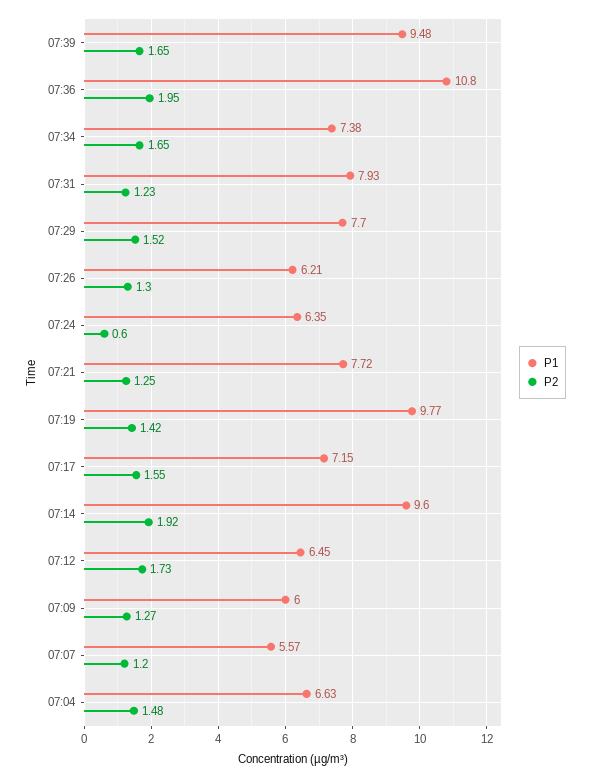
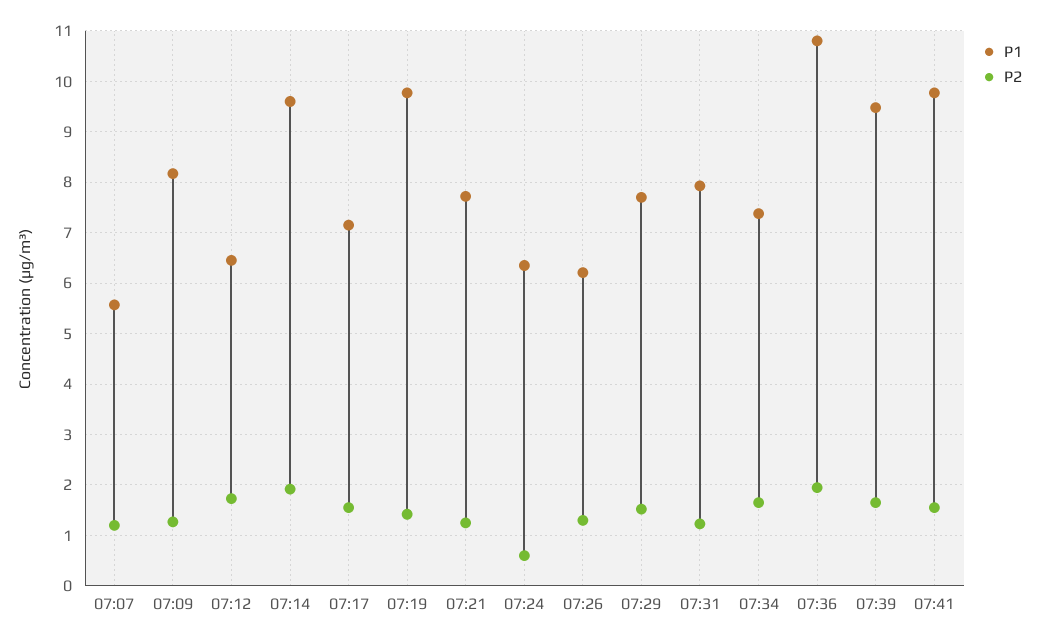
P1, 07:09: 6 -> 8.2
P1, 07:04: 6.63 -> none
P2, 07:04: 1.48 -> none
P1, 07:41: none -> 9.8
P2, 07:41: none -> 1.6

